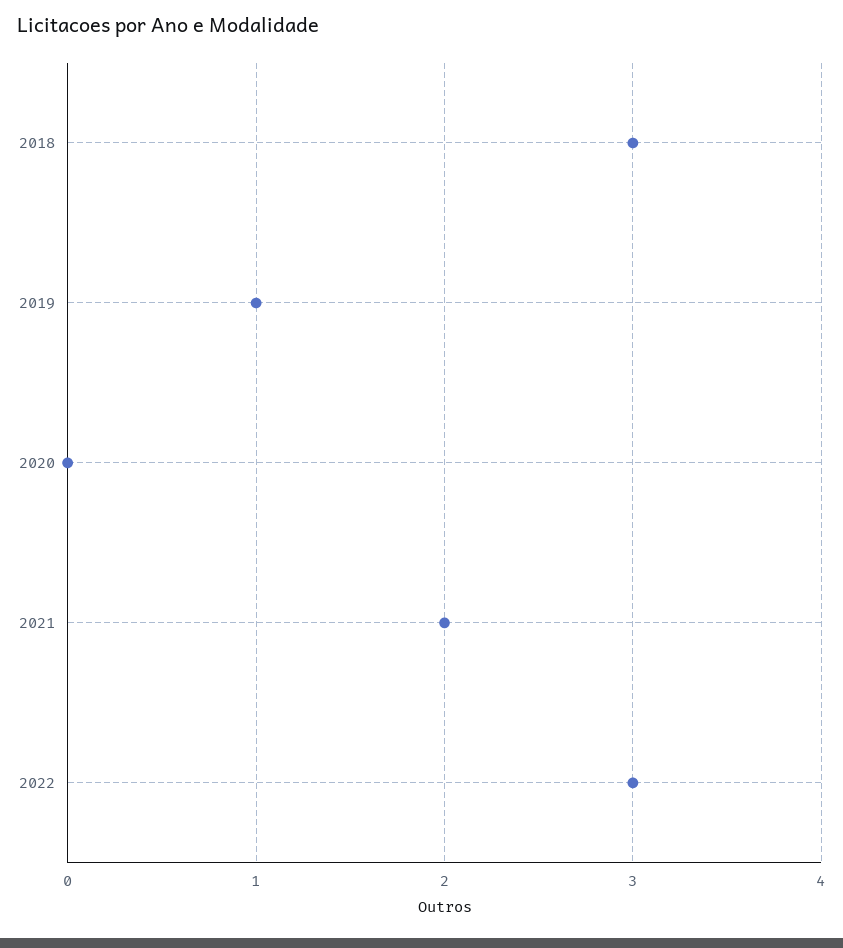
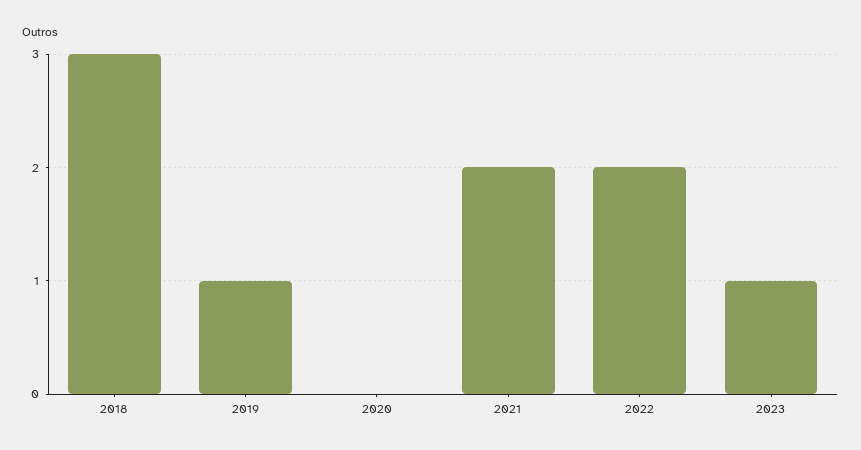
2022: 3 -> 2
2023: none -> 1

